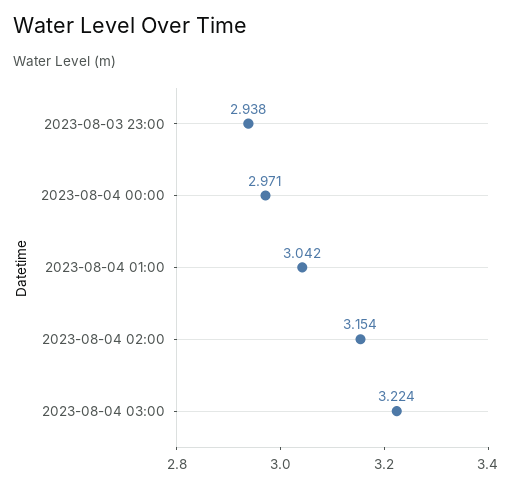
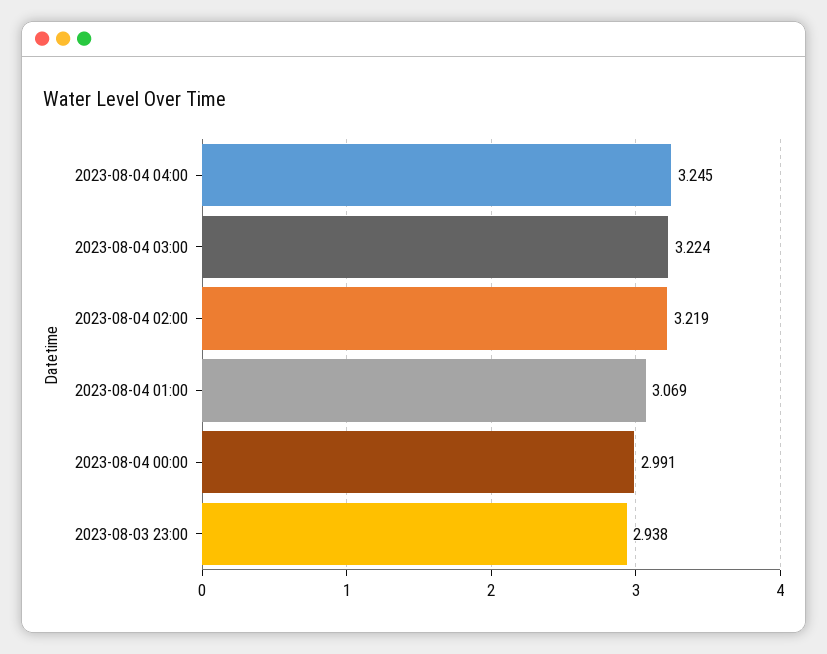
2023-08-04 00:00: 2.971 -> 2.991
2023-08-04 01:00: 3.042 -> 3.069
2023-08-04 02:00: 3.154 -> 3.219
2023-08-04 04:00: none -> 3.245

